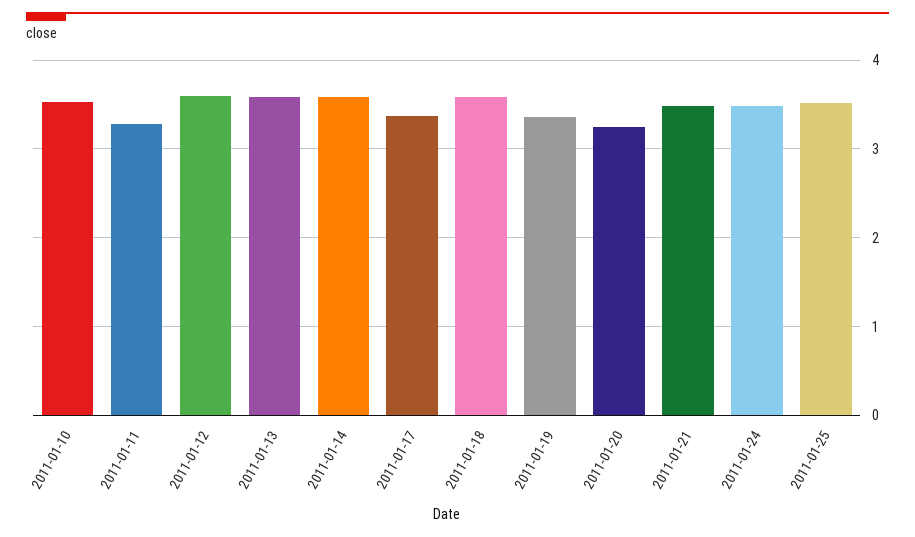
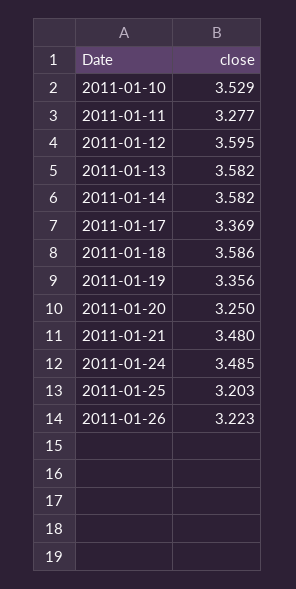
2011-01-25: 3.5 -> 3.203
2011-01-26: none -> 3.223

